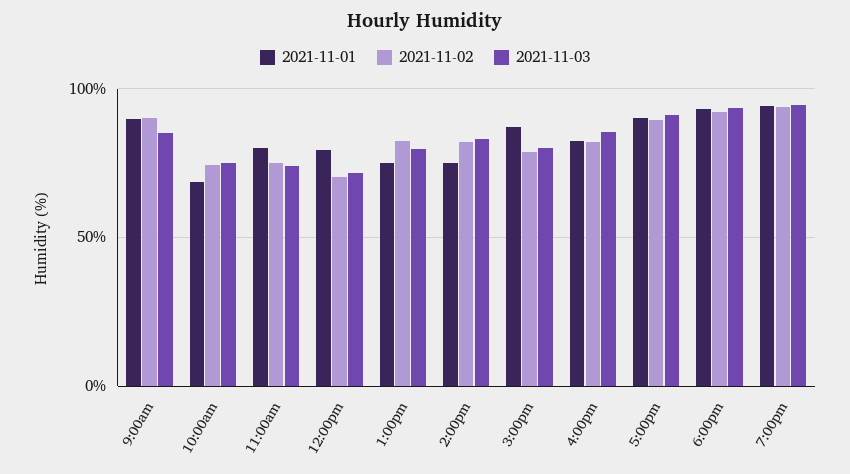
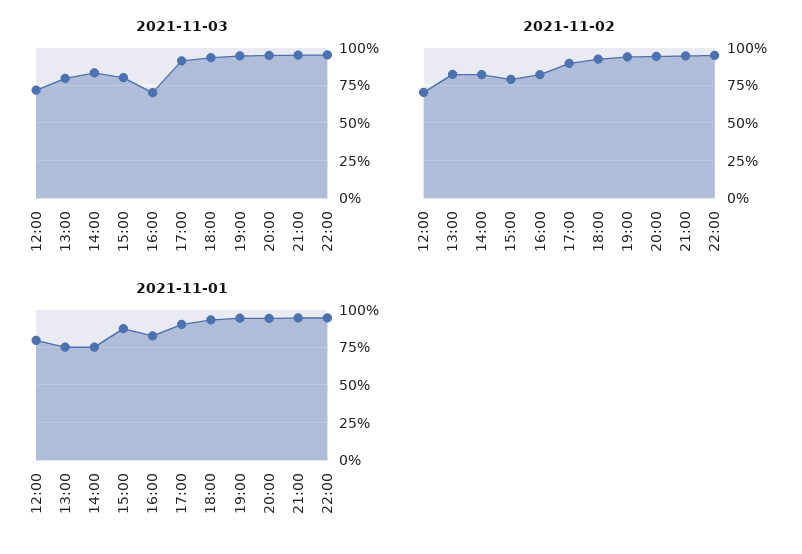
2021-11-01, 9:00am: 90 -> none
2021-11-02, 9:00am: 90 -> none
2021-11-03, 9:00am: 85 -> none
2021-11-01, 10:00am: 70 -> none
2021-11-02, 10:00am: 75 -> none
2021-11-03, 10:00am: 75 -> none
2021-11-01, 11:00am: 80 -> none
2021-11-02, 11:00am: 75 -> none
2021-11-03, 11:00am: 75 -> none
2021-11-03, 4:00pm: 85 -> 70
2021-11-03, 20:00: none -> 95
2021-11-03, 21:00: none -> 95
2021-11-03, 22:00: none -> 95
2021-11-02, 20:00: none -> 95
2021-11-02, 21:00: none -> 95
2021-11-02, 22:00: none -> 95
2021-11-01, 20:00: none -> 95
2021-11-01, 21:00: none -> 95
2021-11-01, 22:00: none -> 95

